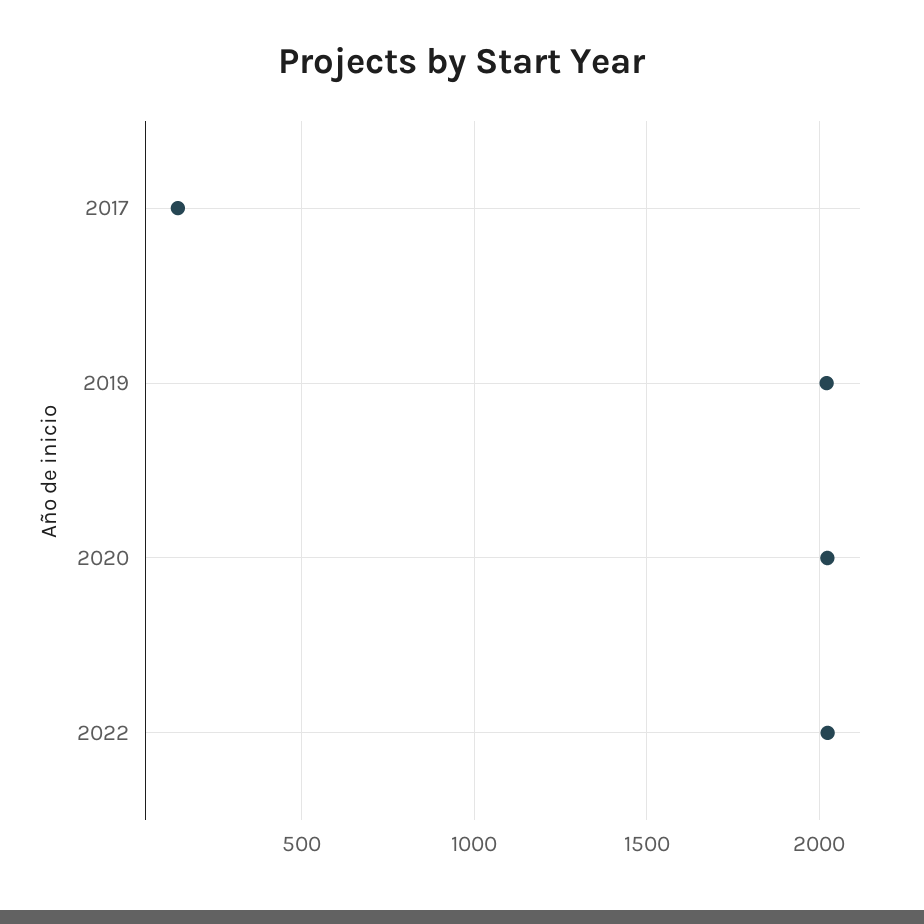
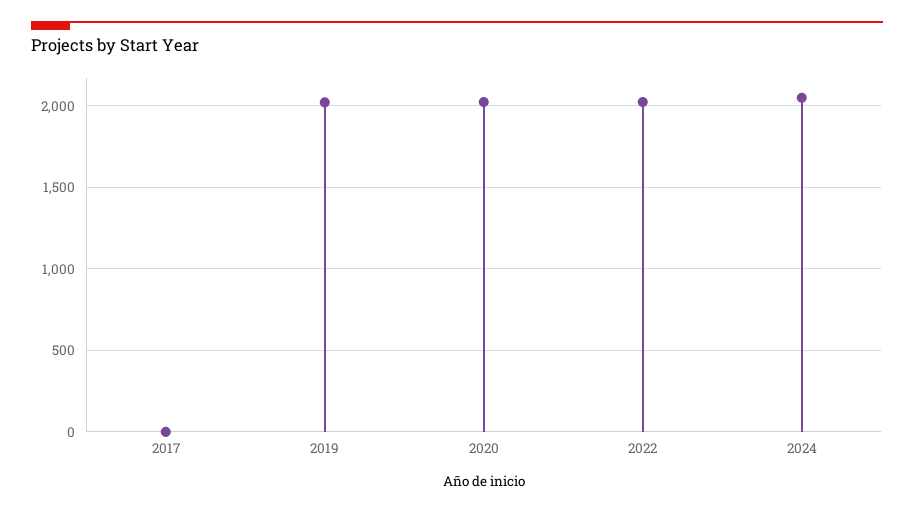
2017: 150 -> 0
2024: none -> 2050

